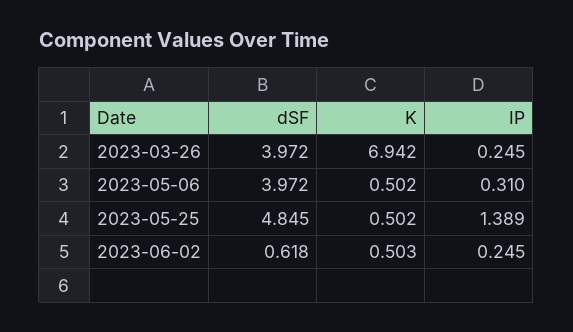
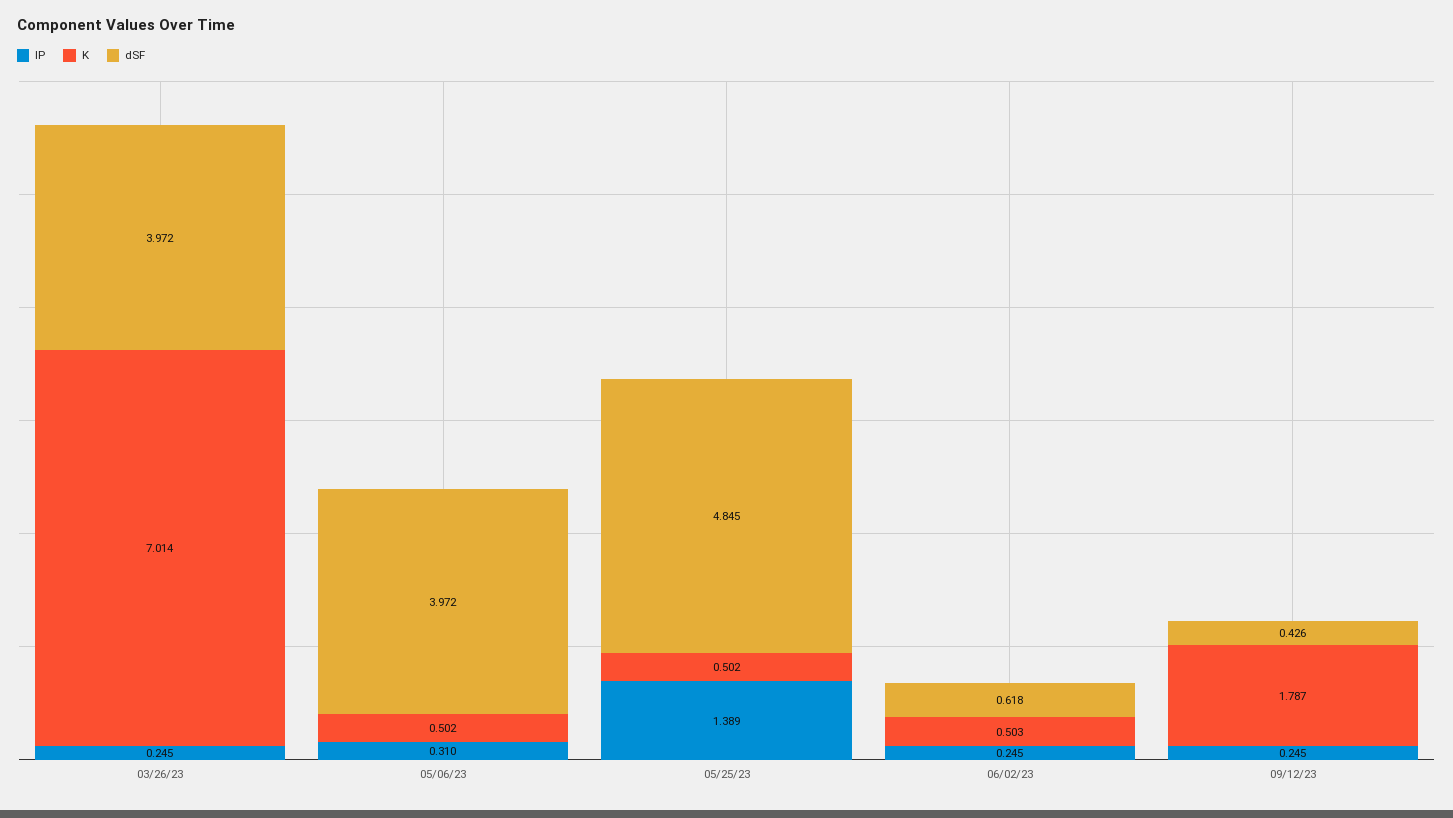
K, 2023-03-26: 6.942 -> 7.014
IP, 09/12/23: none -> 0.245
K, 09/12/23: none -> 1.787
dSF, 09/12/23: none -> 0.426

